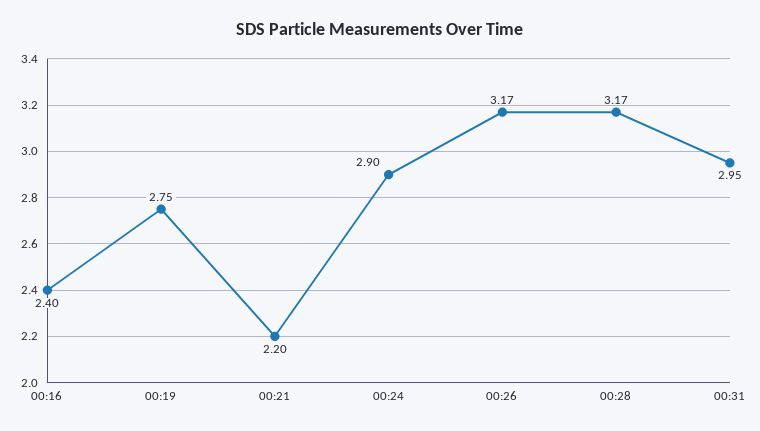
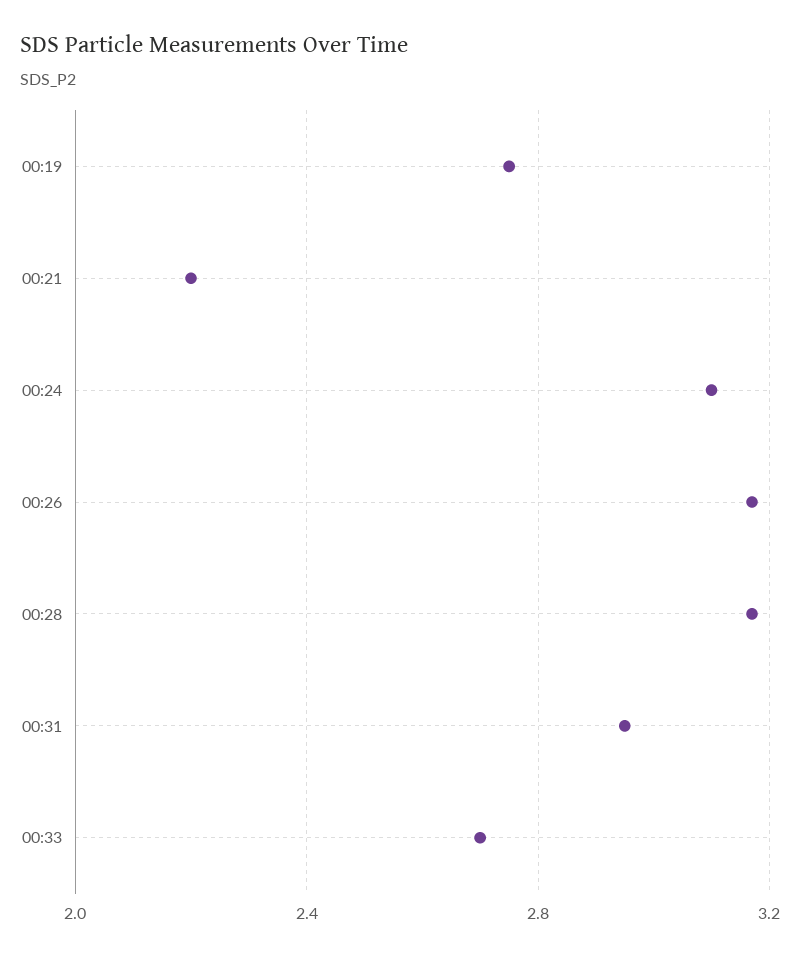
00:16: 2.4 -> none
00:24: 2.9 -> 3.1
00:33: none -> 2.7

